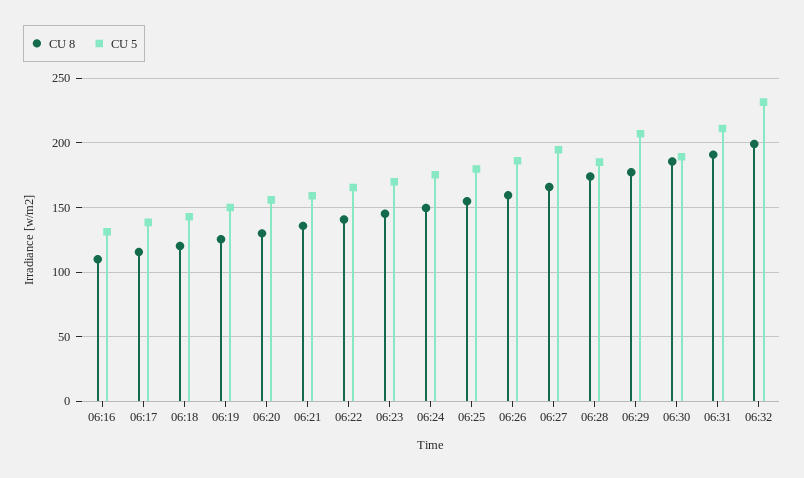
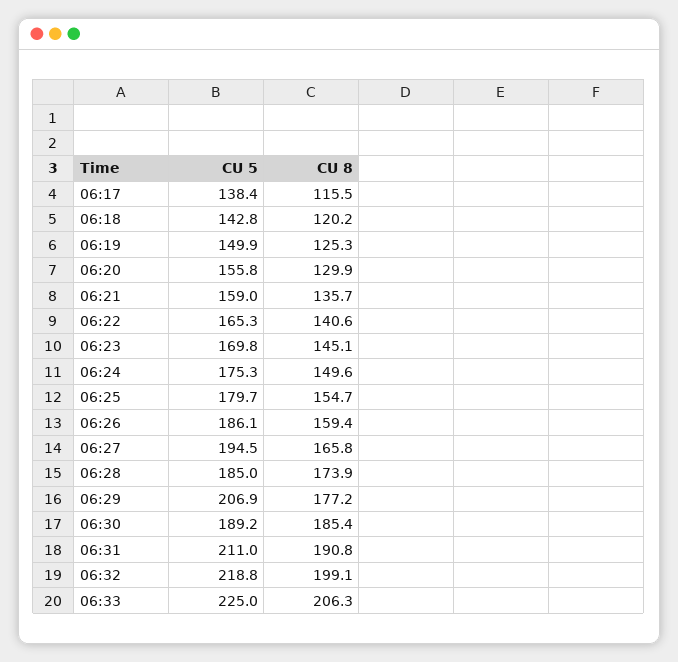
CU 8, 06:16: 110 -> none
CU 5, 06:16: 130 -> none
CU 5, 06:32: 230 -> 218.8
CU 5, 06:33: none -> 225
CU 8, 06:33: none -> 206.3

